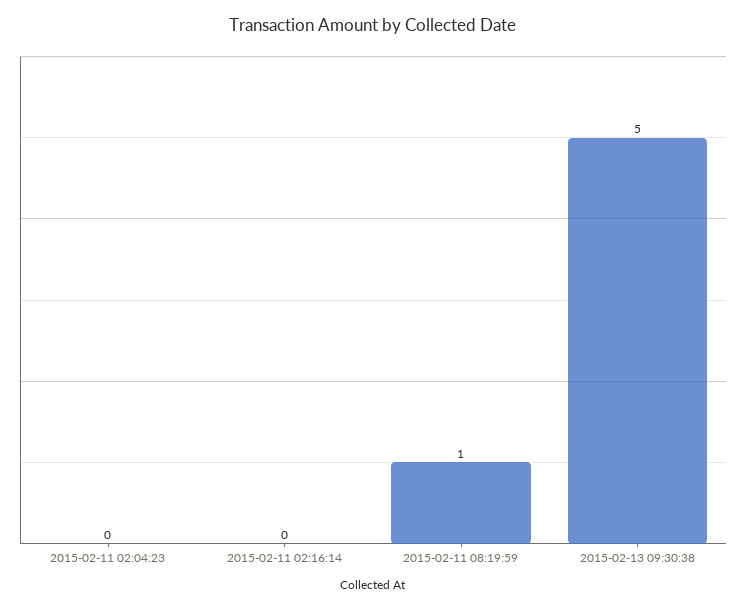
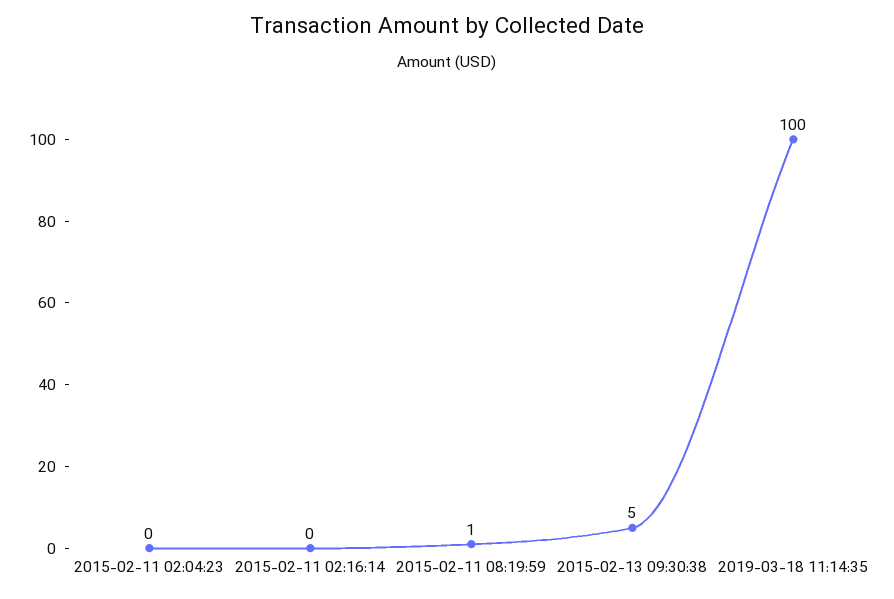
2019-03-18 11:14:35: none -> 100

